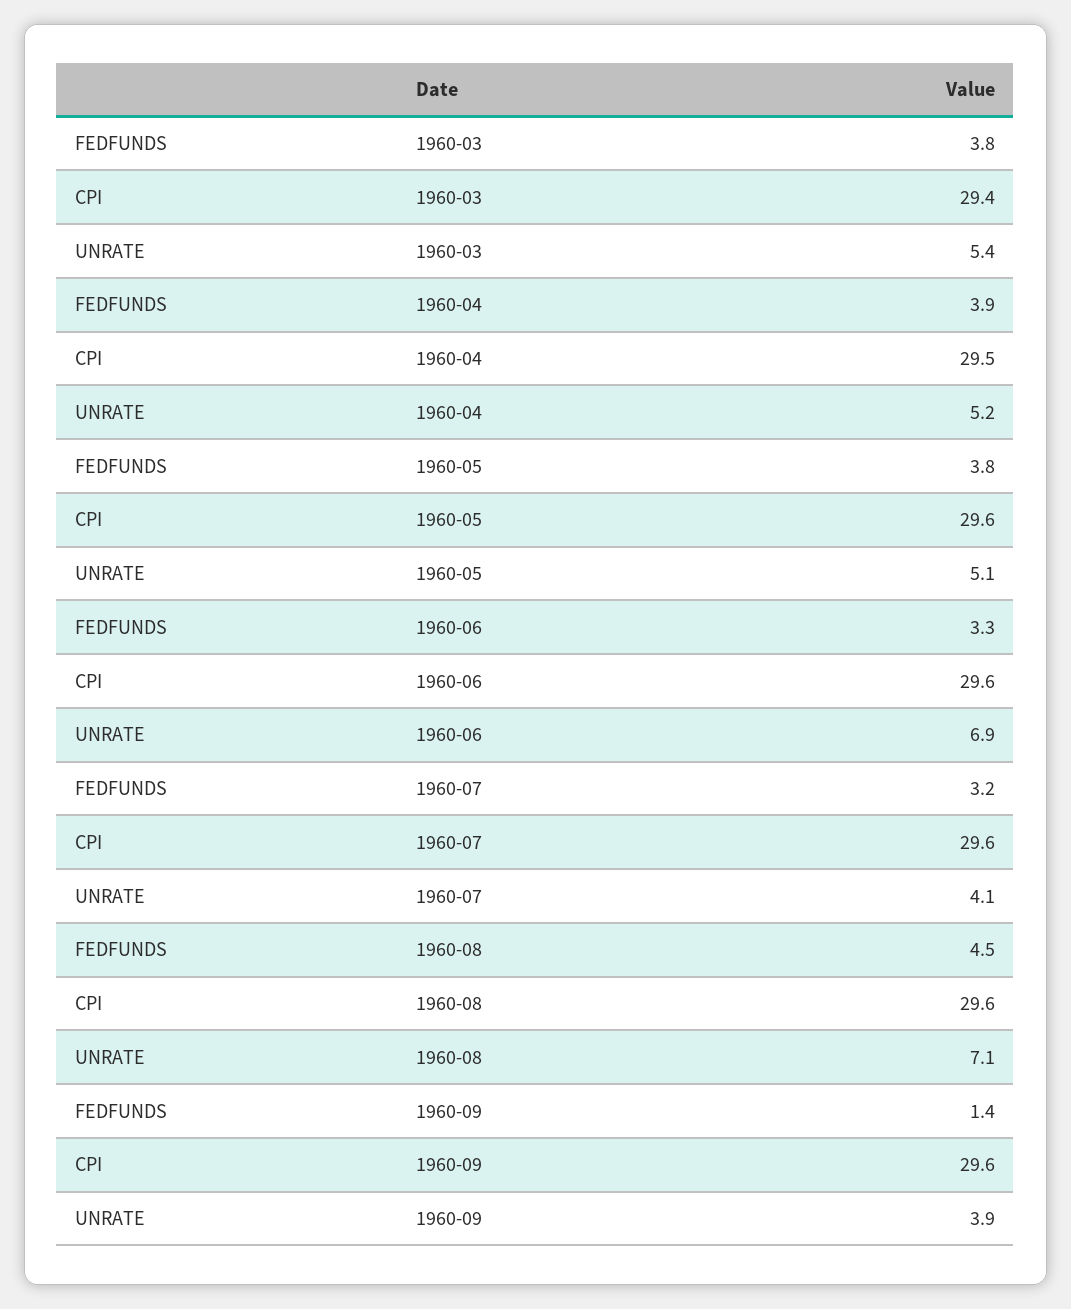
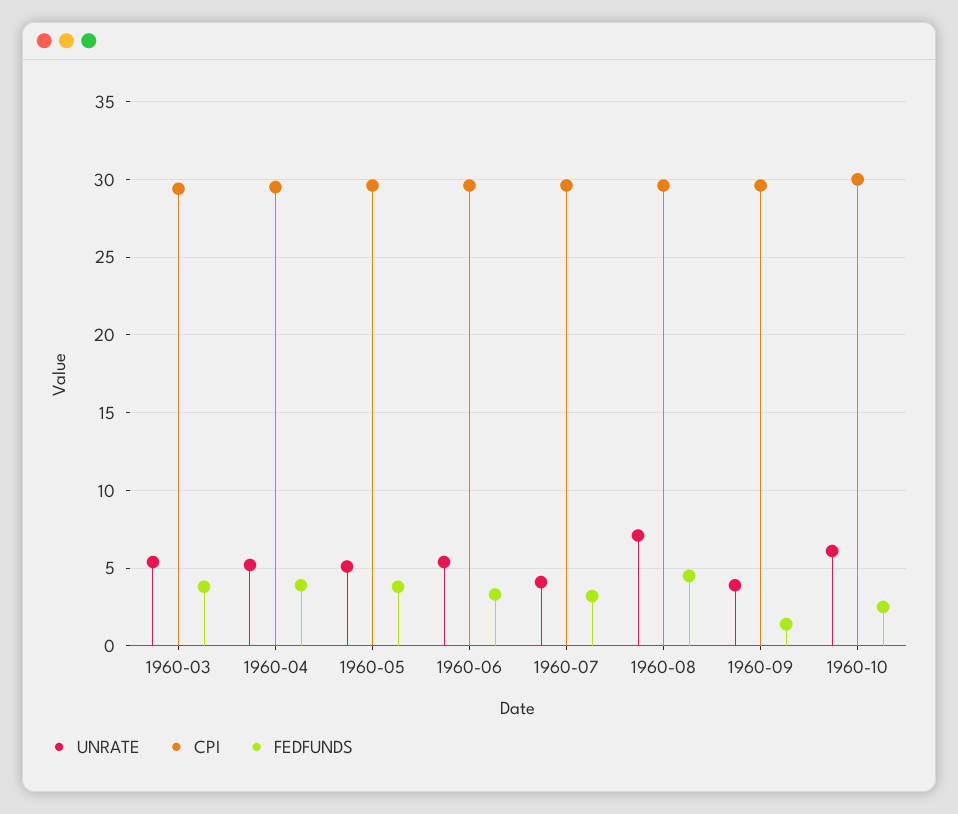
UNRATE, 1960-06: 6.9 -> 5.5
UNRATE, 1960-10: none -> 6
CPI, 1960-10: none -> 30
FEDFUNDS, 1960-10: none -> 2.5

